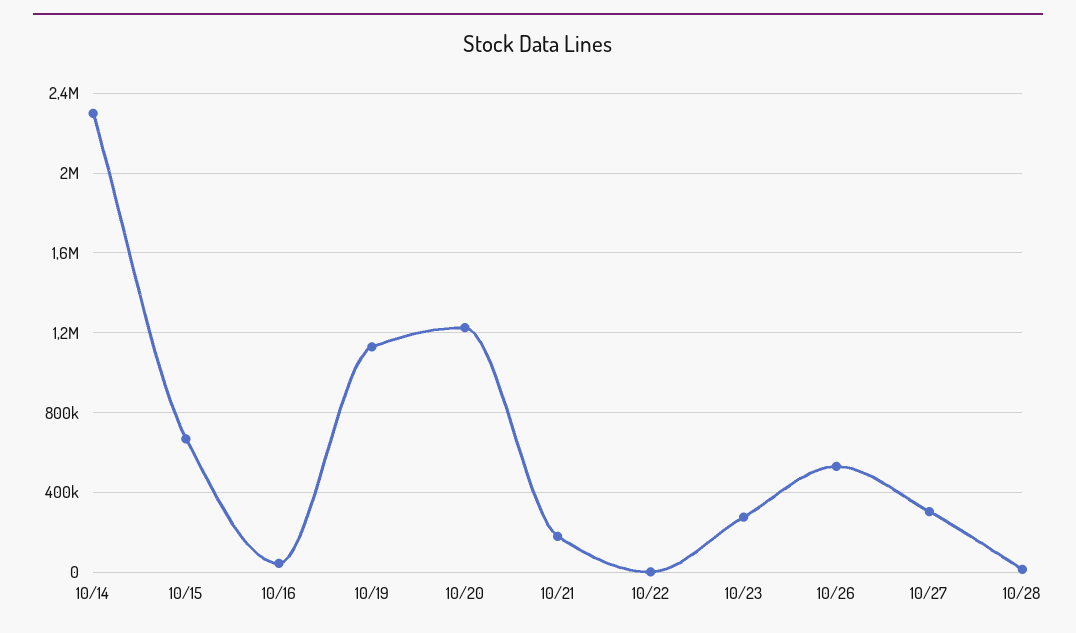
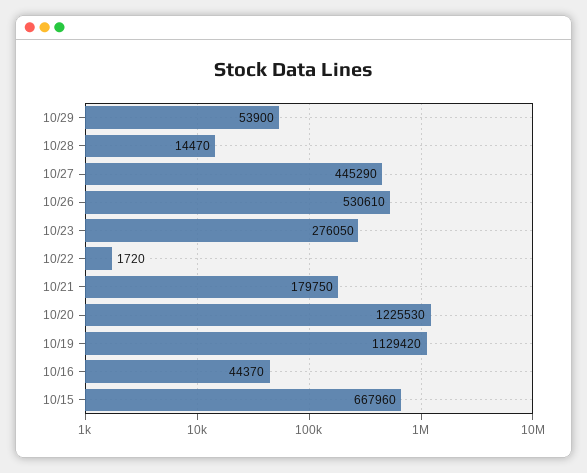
10/14: 2300000 -> none
10/27: 300000 -> 445290
10/29: none -> 53900

